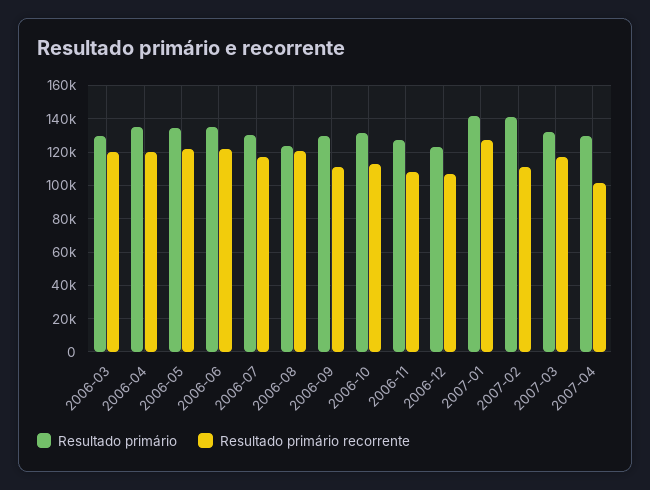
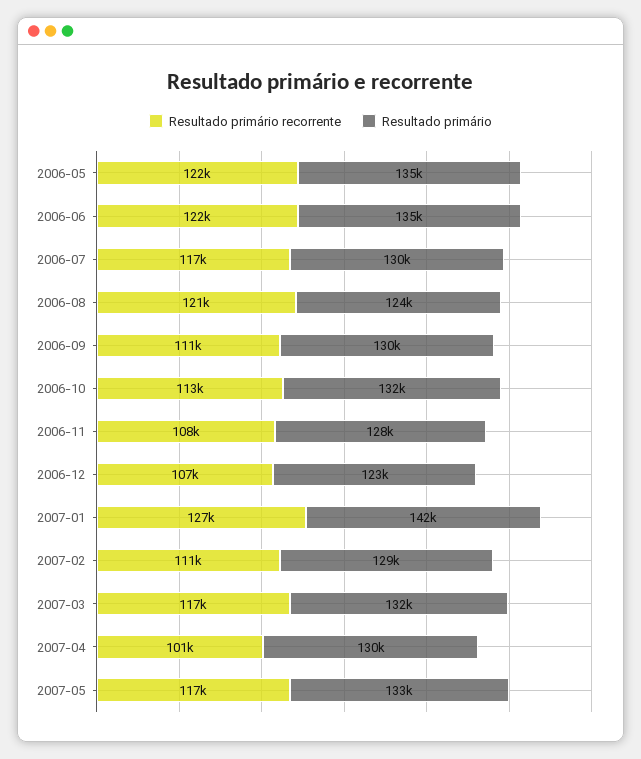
Resultado primário, 2006-03: 130000 -> none
Resultado primário recorrente, 2006-03: 120000 -> none
Resultado primário, 2006-04: 135000 -> none
Resultado primário recorrente, 2006-04: 120000 -> none
Resultado primário, 2007-02: 140000 -> 129000
Resultado primário recorrente, 2007-05: none -> 117000
Resultado primário, 2007-05: none -> 133000

